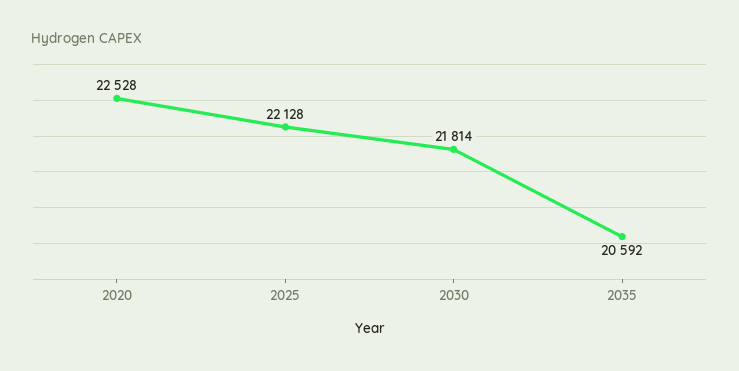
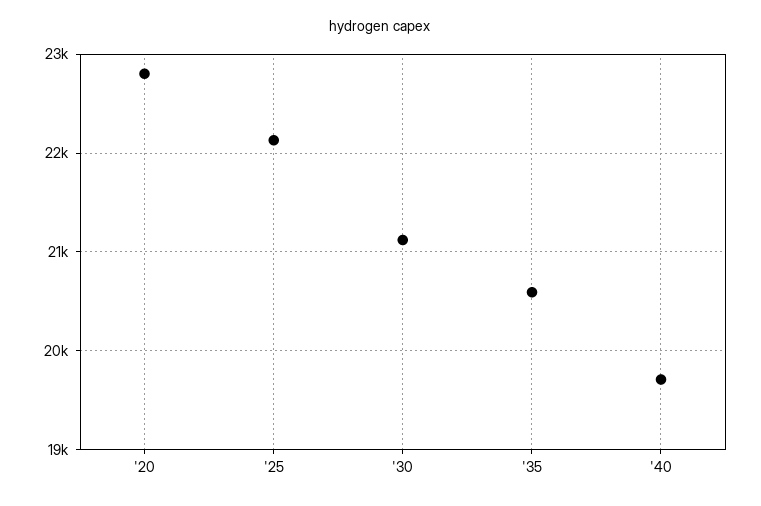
2020: 22528 -> 22800
2030: 21814 -> 21100
'40: none -> 19700

